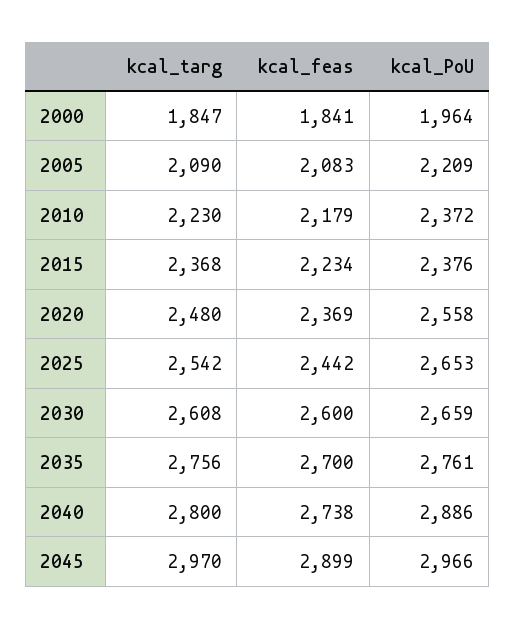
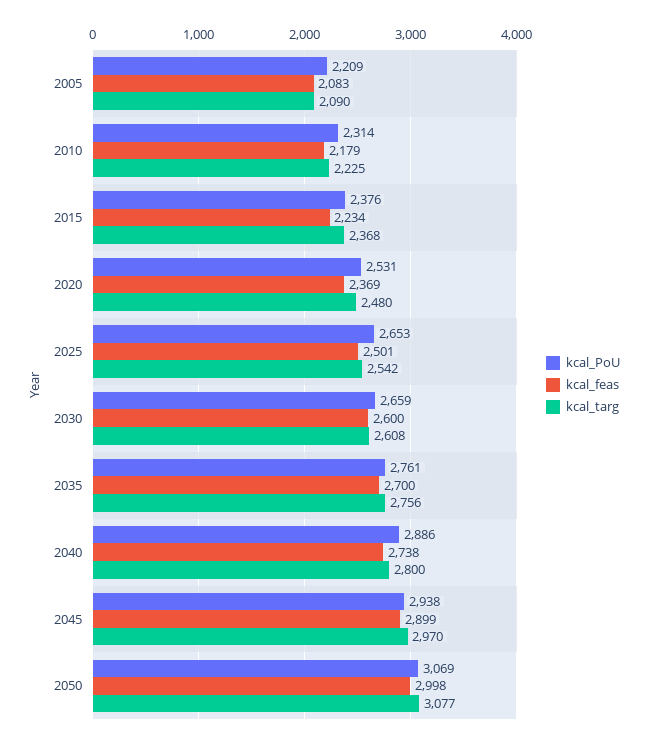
kcal_targ, 2000: 1847 -> none
kcal_feas, 2000: 1841 -> none
kcal_PoU, 2000: 1964 -> none
kcal_targ, 2010: 2230 -> 2225
kcal_PoU, 2010: 2372 -> 2314
kcal_PoU, 2020: 2558 -> 2531
kcal_feas, 2025: 2442 -> 2501
kcal_PoU, 2045: 2966 -> 2938
kcal_PoU, 2050: none -> 3069
kcal_feas, 2050: none -> 2998
kcal_targ, 2050: none -> 3077

